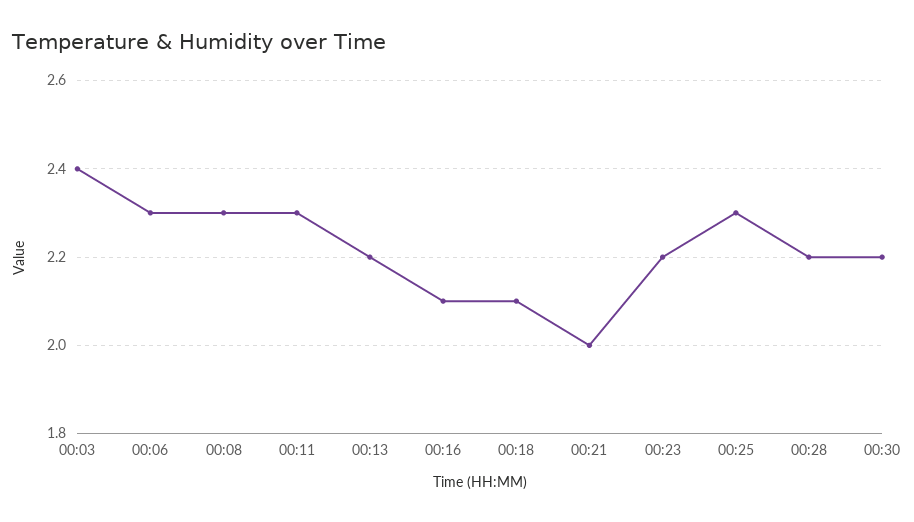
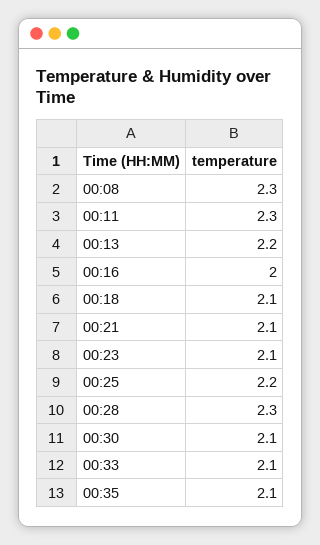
00:03: 2.4 -> none
00:06: 2.3 -> none
00:16: 2.1 -> 2
00:21: 2 -> 2.1
00:23: 2.2 -> 2.1
00:25: 2.3 -> 2.2
00:28: 2.2 -> 2.3
00:30: 2.2 -> 2.1
00:33: none -> 2.1
00:35: none -> 2.1

